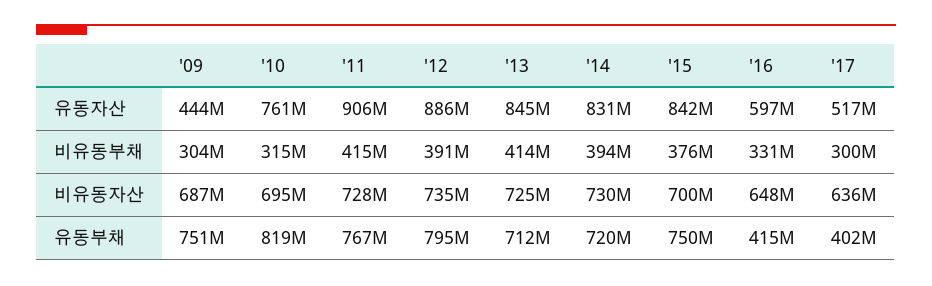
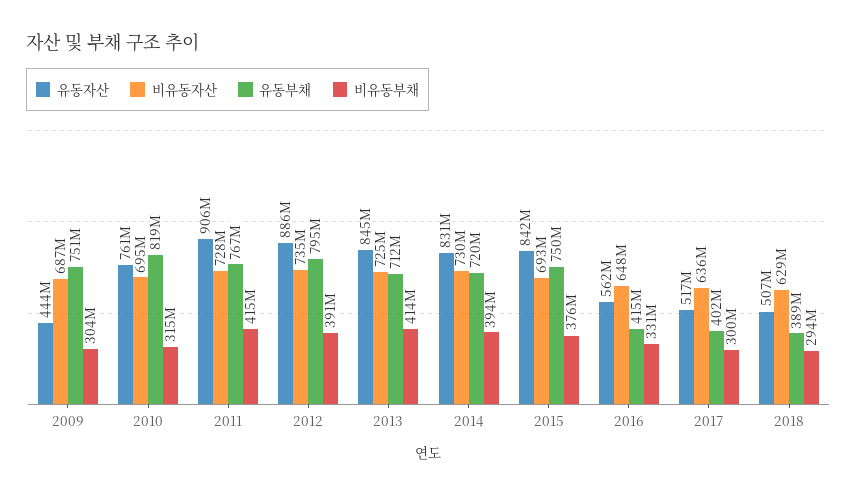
유동자산, '16: 597000000 -> 562000000
비유동자산, '15: 700000000 -> 693000000
유동자산, 2018: none -> 507000000
비유동자산, 2018: none -> 629000000
유동부채, 2018: none -> 389000000
비유동부채, 2018: none -> 294000000

